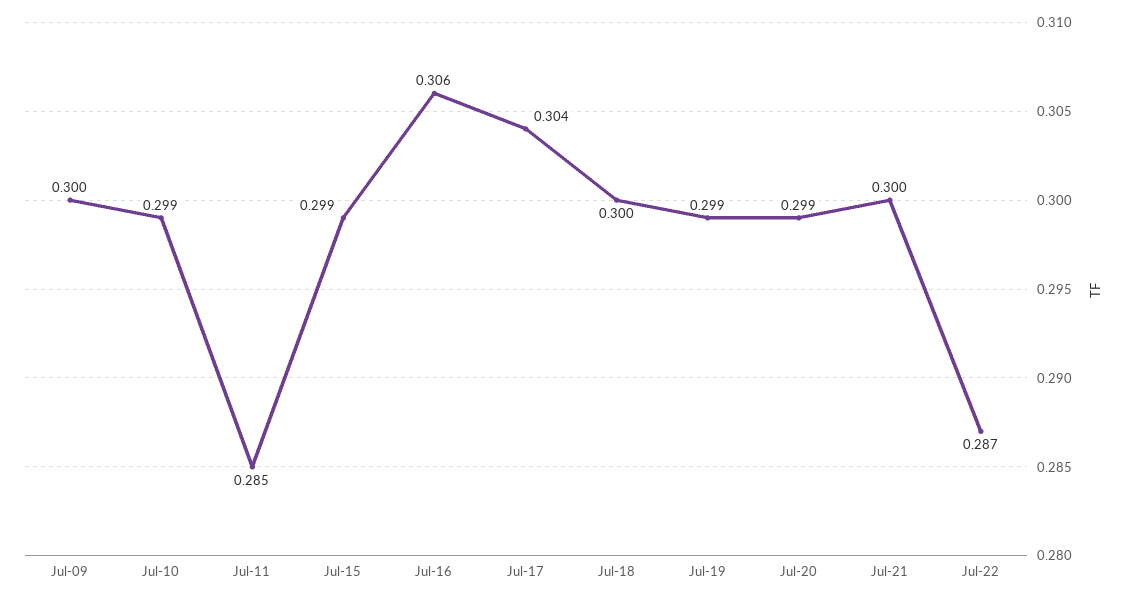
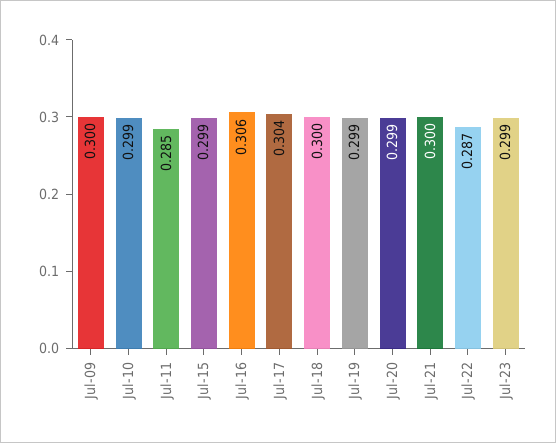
Jul-23: none -> 0.299

